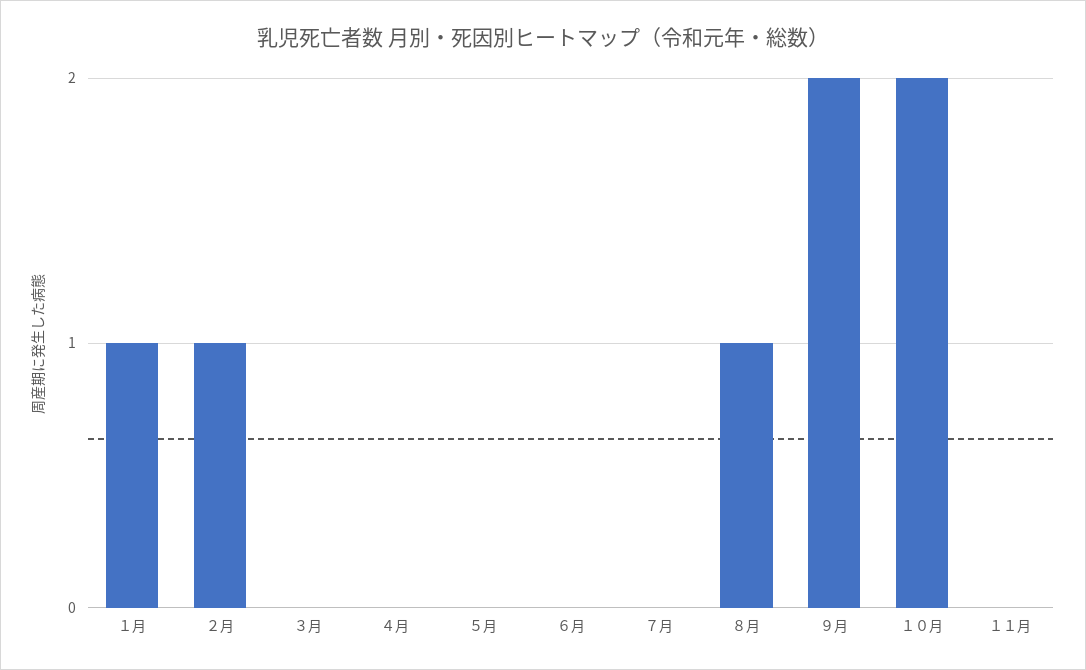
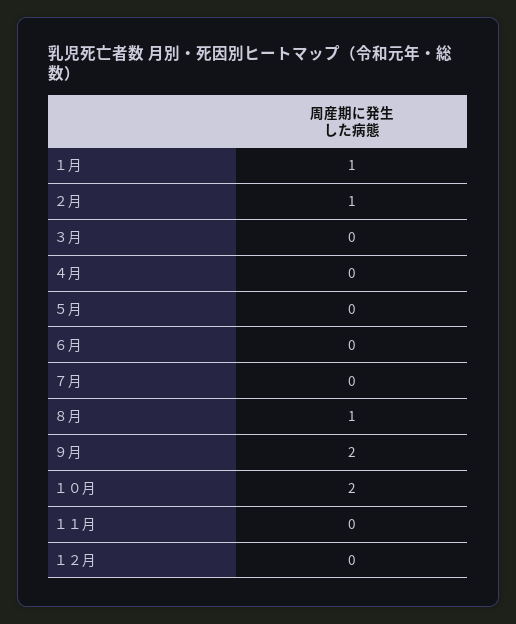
１２月: none -> 0

